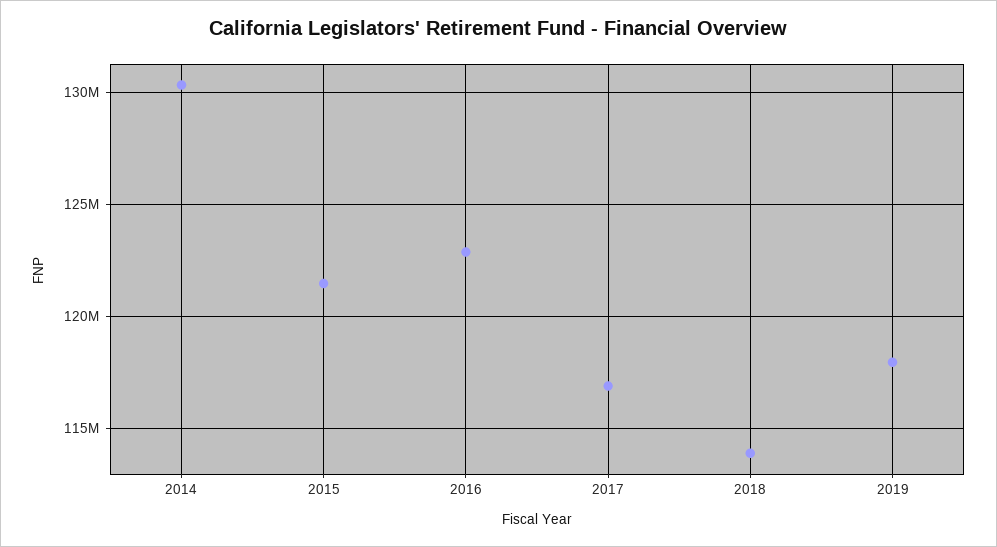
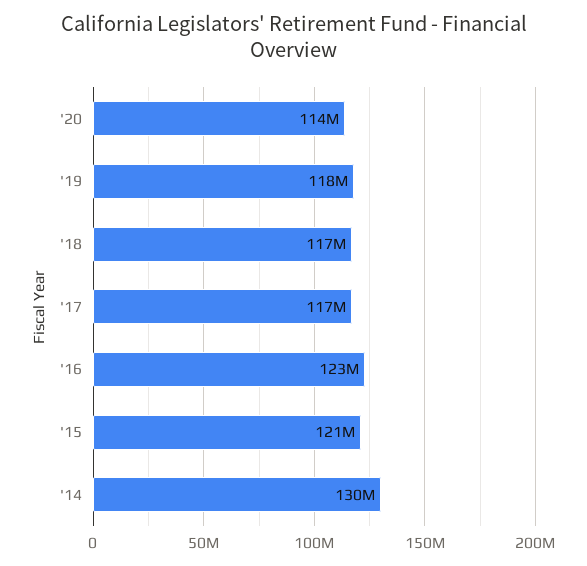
2018: 114000000 -> 117000000
'20: none -> 114000000

